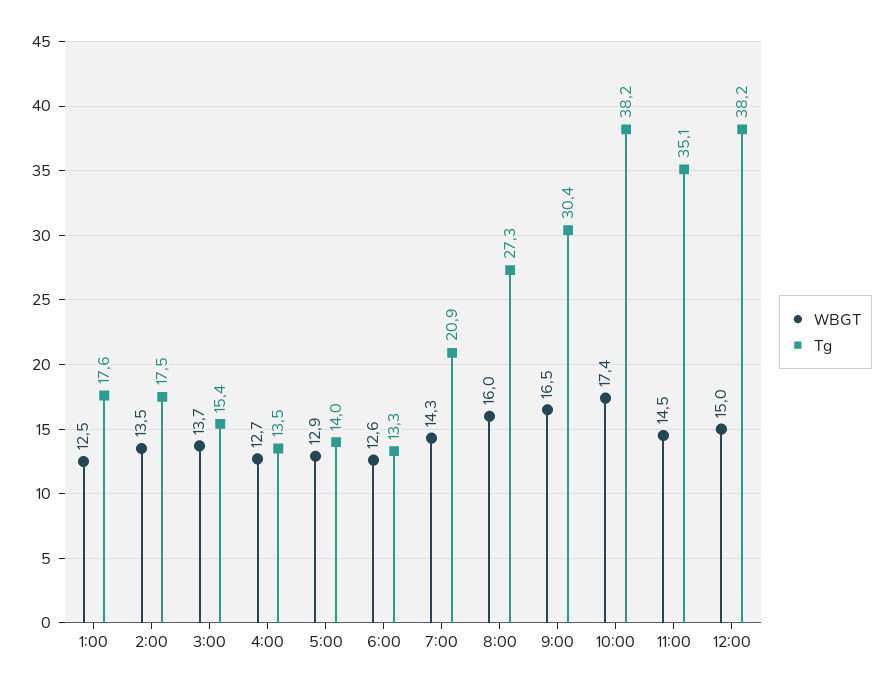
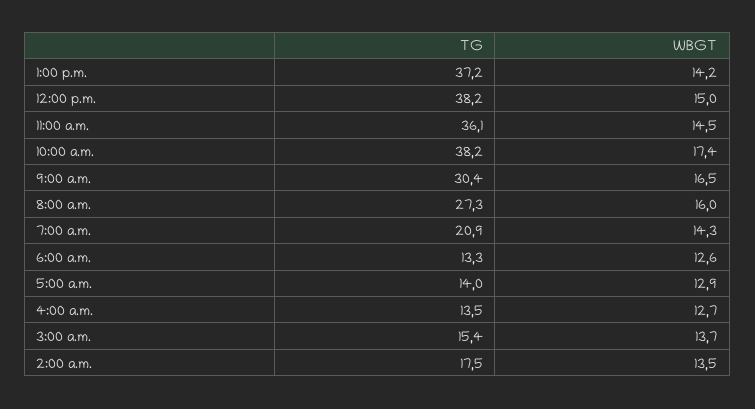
WBGT, 1:00: 12.5 -> none
Tg, 1:00: 17.6 -> none
Tg, 11:00: 35.1 -> 36.1
Tg, 1:00 p.m.: none -> 37.2
WBGT, 1:00 p.m.: none -> 14.2

